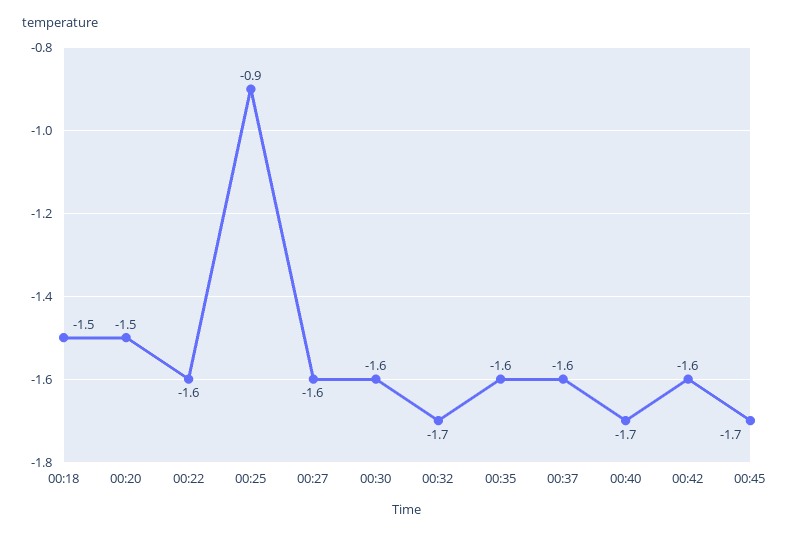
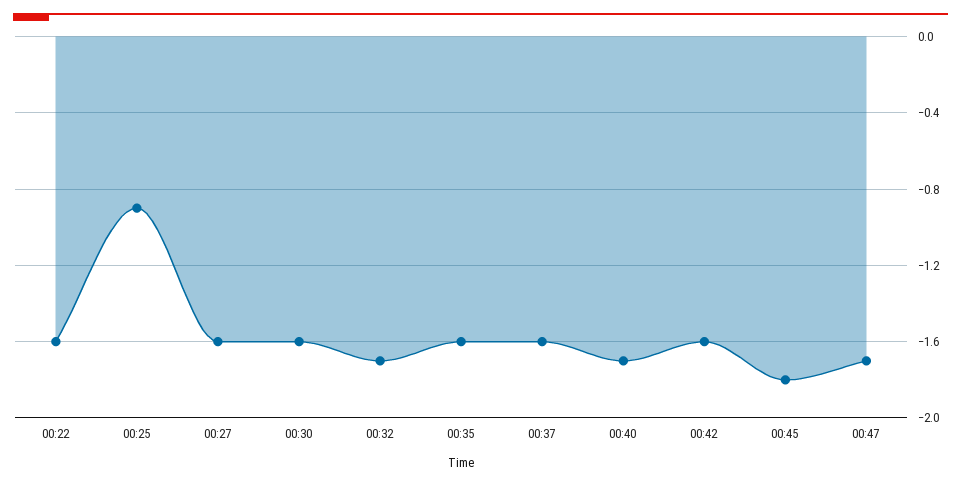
00:18: -1.5 -> none
00:20: -1.5 -> none
00:45: -1.7 -> -1.8
00:47: none -> -1.7

